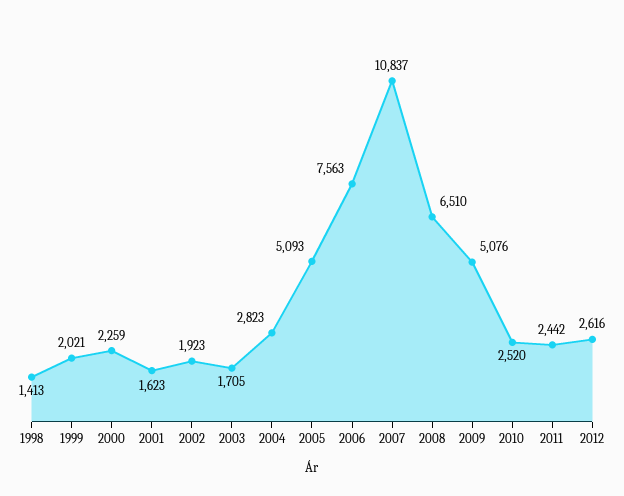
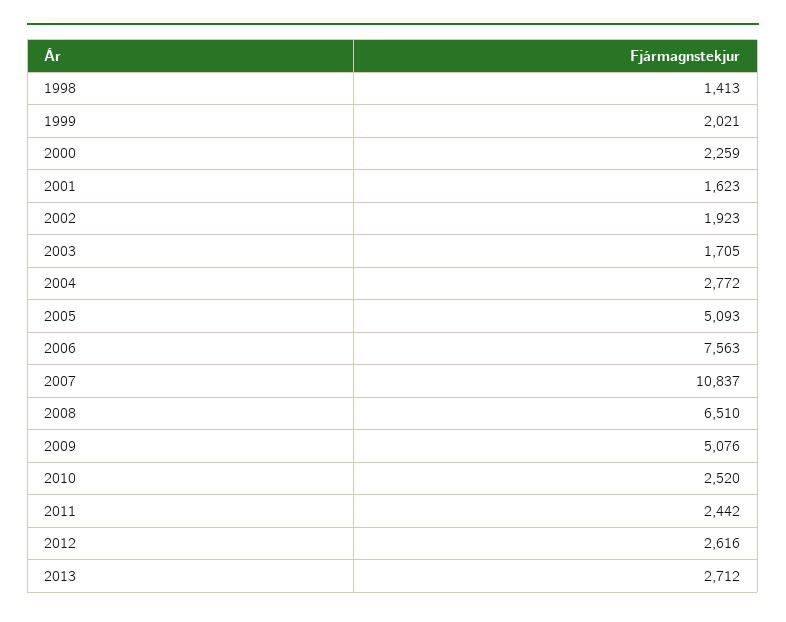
2004: 2823 -> 2772
2013: none -> 2712

